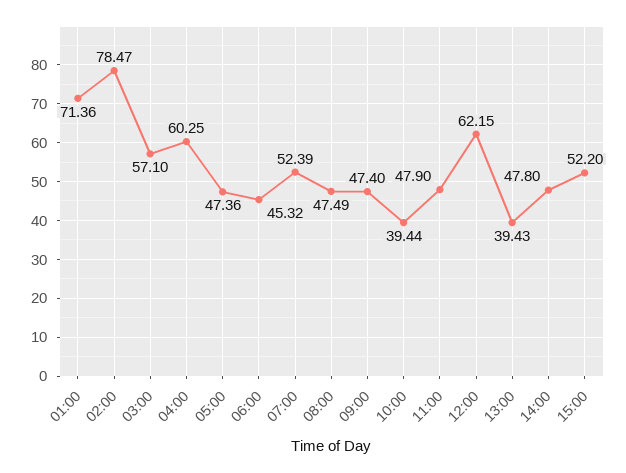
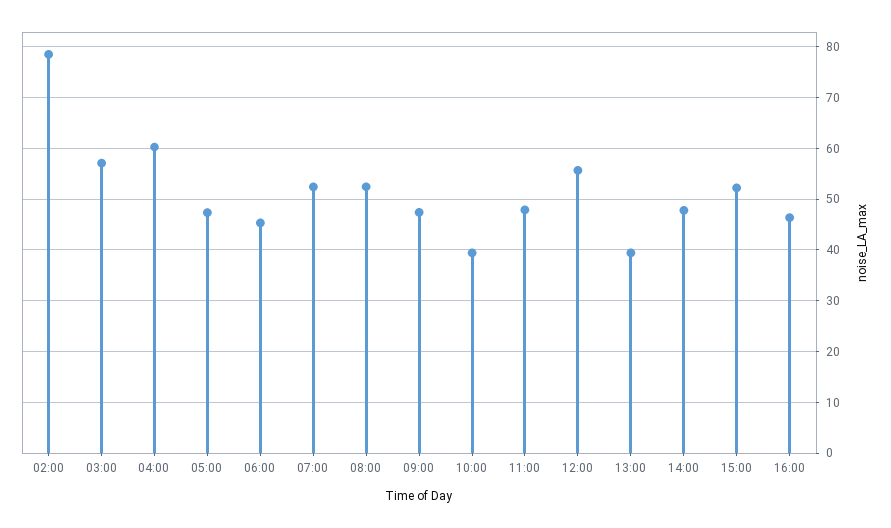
01:00: 71.36 -> none
08:00: 47.49 -> 52
12:00: 62.15 -> 56
16:00: none -> 46

